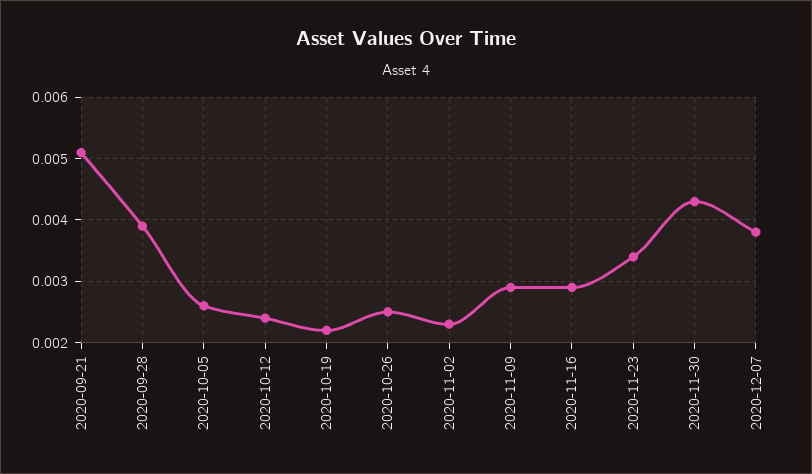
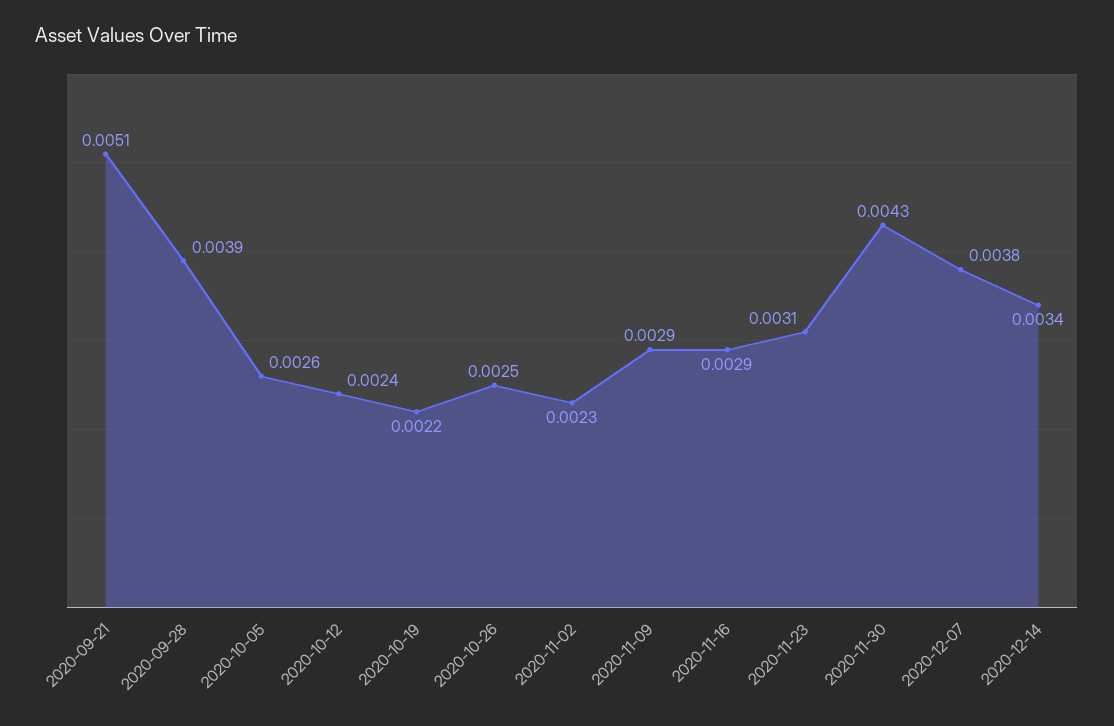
2020-11-23: 0.0034 -> 0.0031
2020-12-14: none -> 0.0034

